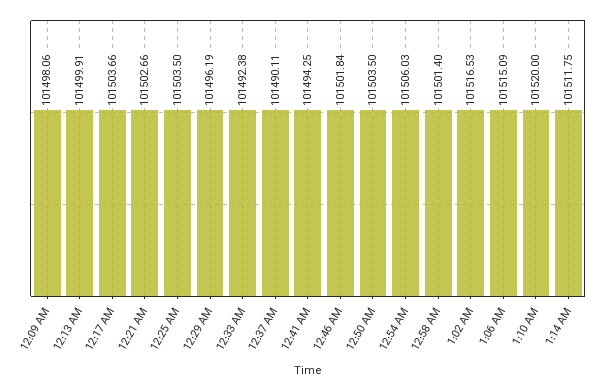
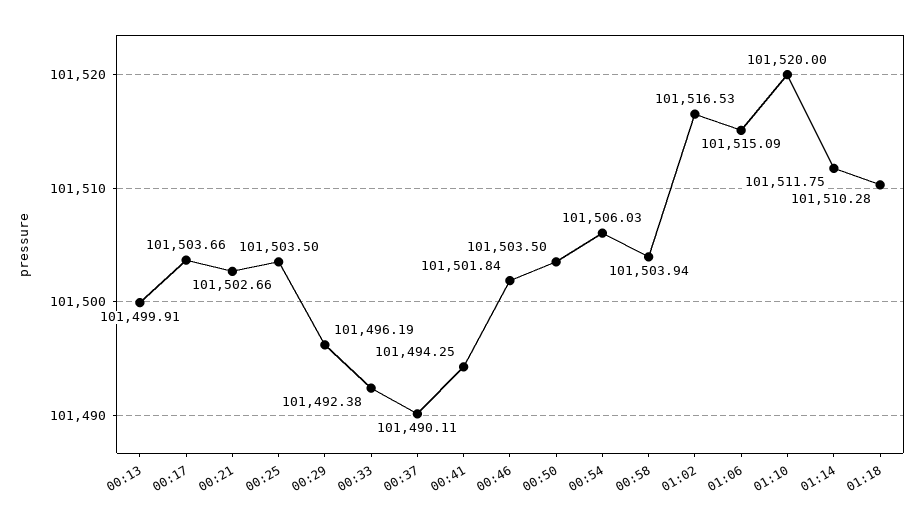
12:09 AM: 101498.06 -> none
12:58 AM: 101501.4 -> 101503.94
01:18: none -> 101510.28

